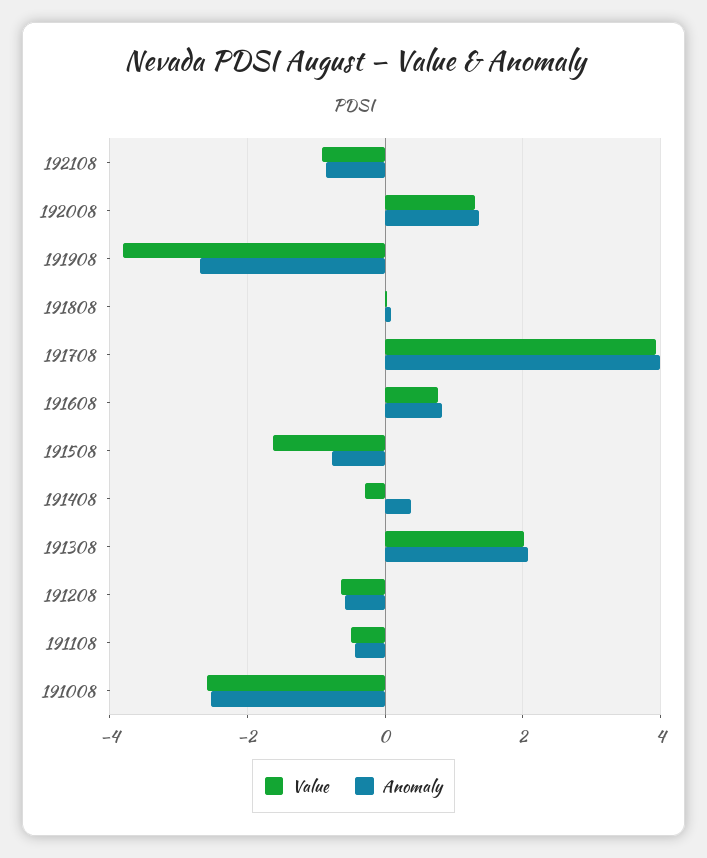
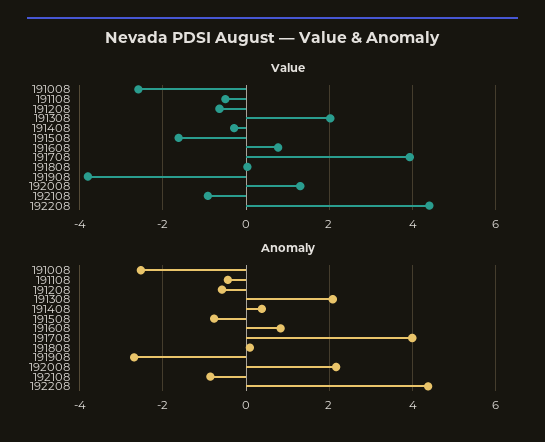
Anomaly, 192008: 1.4 -> 2.2
Value, 192208: none -> 4.4
Anomaly, 192208: none -> 4.4

